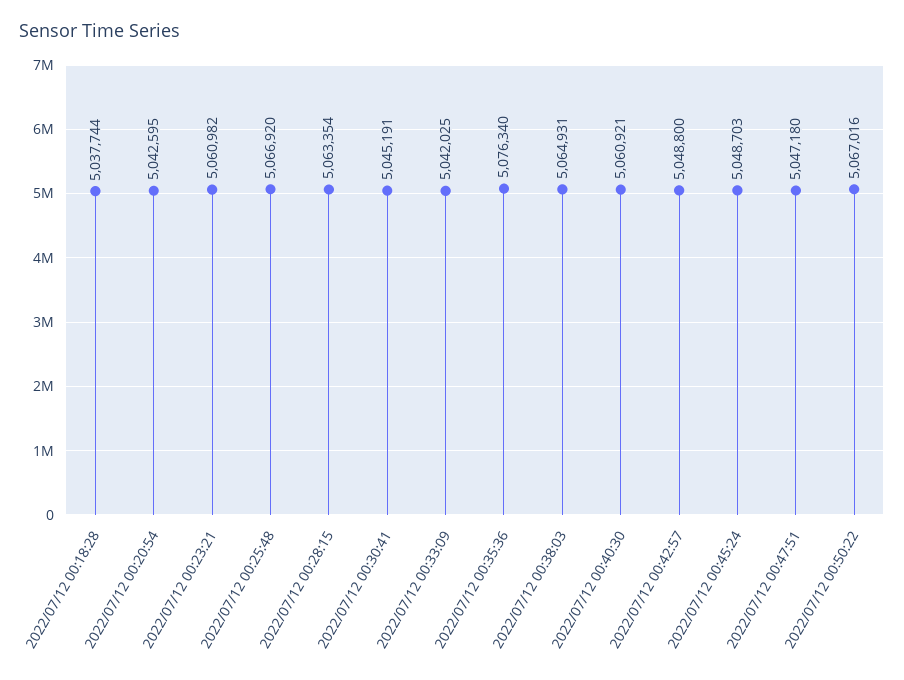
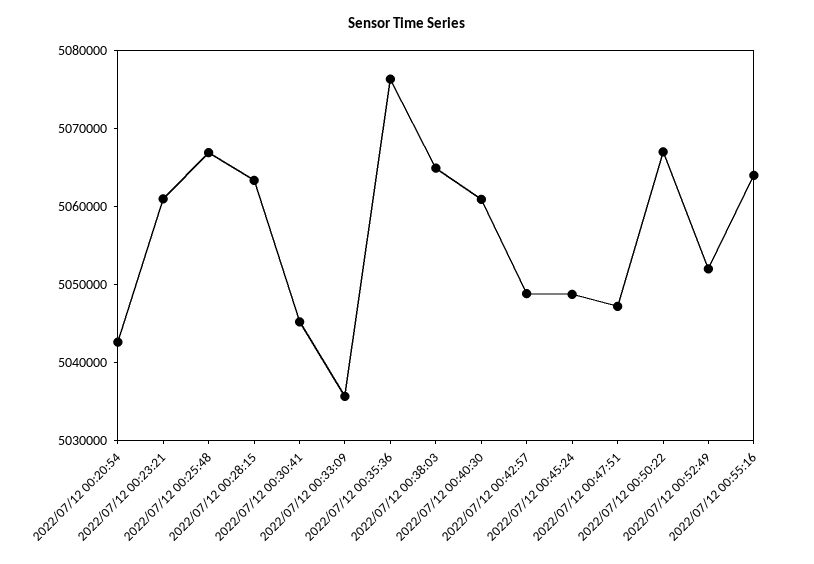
2022/07/12 00:18:28: 5037744 -> none
2022/07/12 00:33:09: 5042025 -> 5036000
2022/07/12 00:52:49: none -> 5052000
2022/07/12 00:55:16: none -> 5064000

